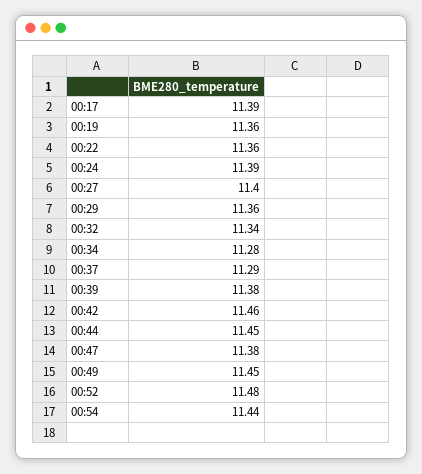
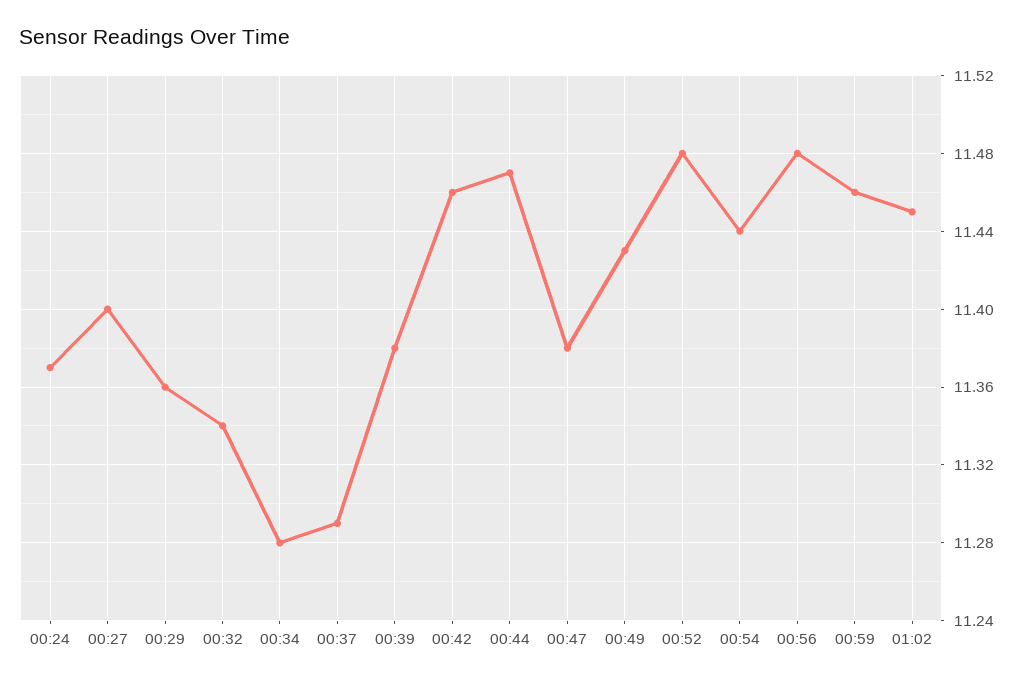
00:17: 11.39 -> none
00:19: 11.36 -> none
00:22: 11.36 -> none
00:24: 11.39 -> 11.37
00:44: 11.45 -> 11.47
00:49: 11.45 -> 11.43
00:56: none -> 11.48
00:59: none -> 11.46
01:02: none -> 11.45

